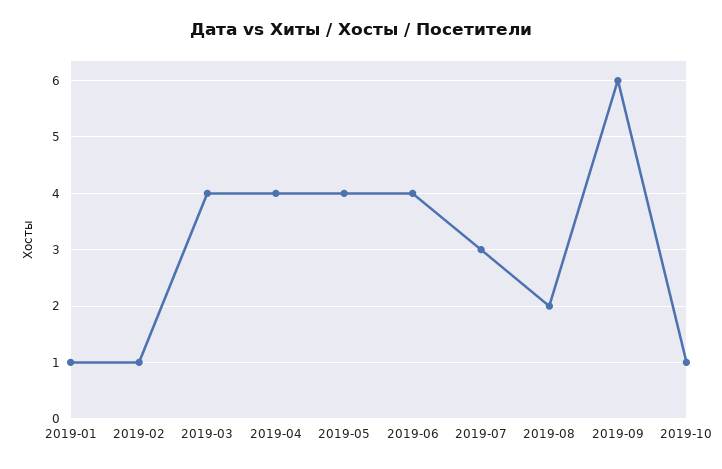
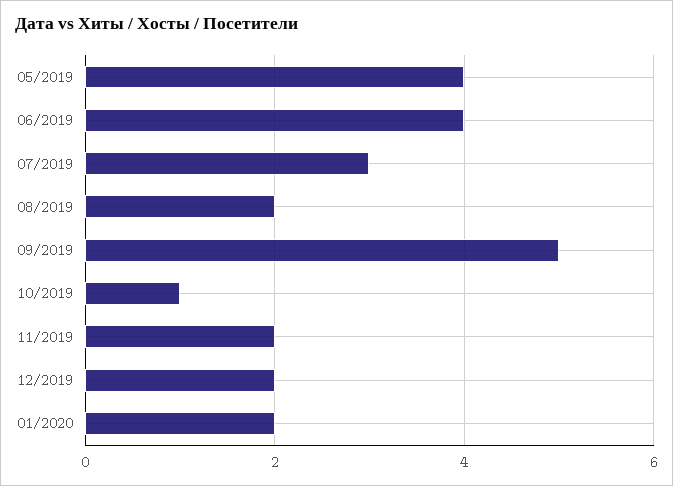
2019-01: 1 -> none
2019-02: 1 -> none
2019-03: 4 -> none
2019-04: 4 -> none
2019-09: 6 -> 5
11/2019: none -> 2
12/2019: none -> 2
01/2020: none -> 2

